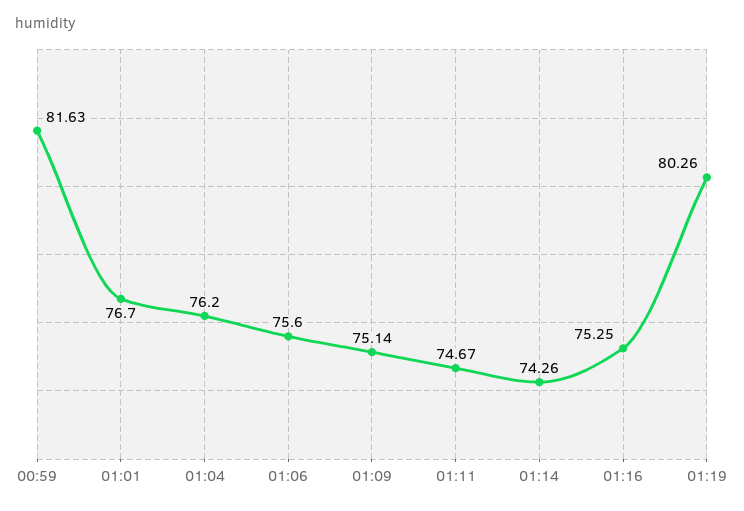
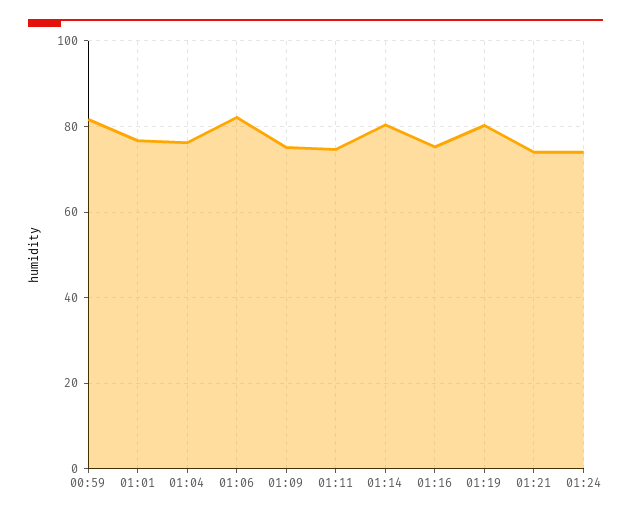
01:06: 75.6 -> 82
01:14: 74.26 -> 80
01:21: none -> 74
01:24: none -> 74

